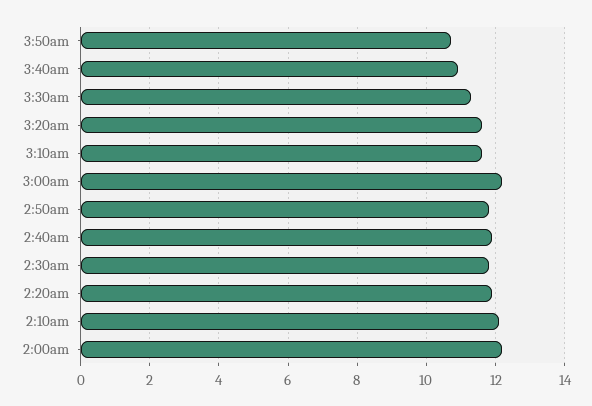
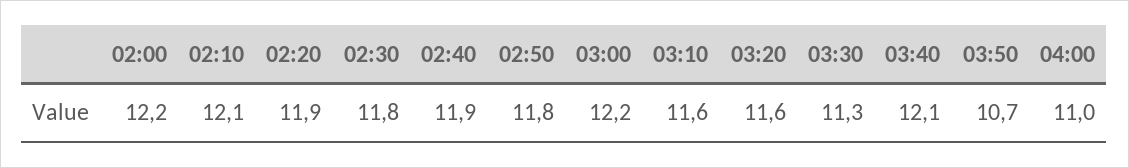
3:40am: 11 -> 12.1
04:00: none -> 11

